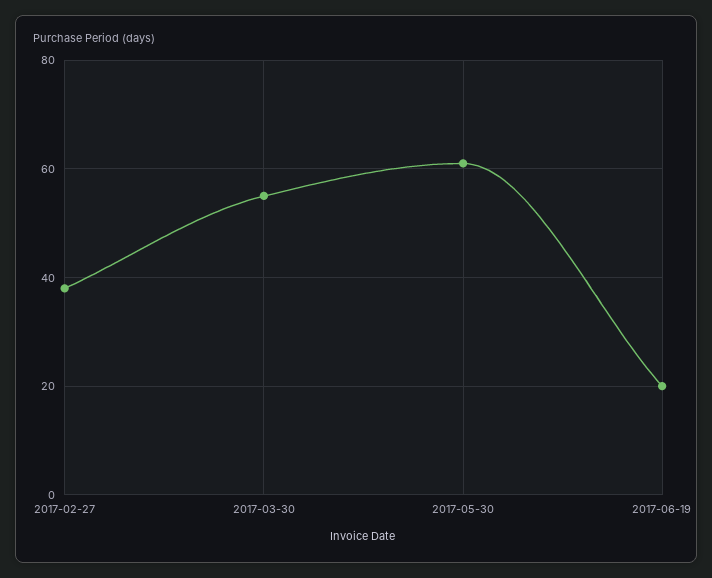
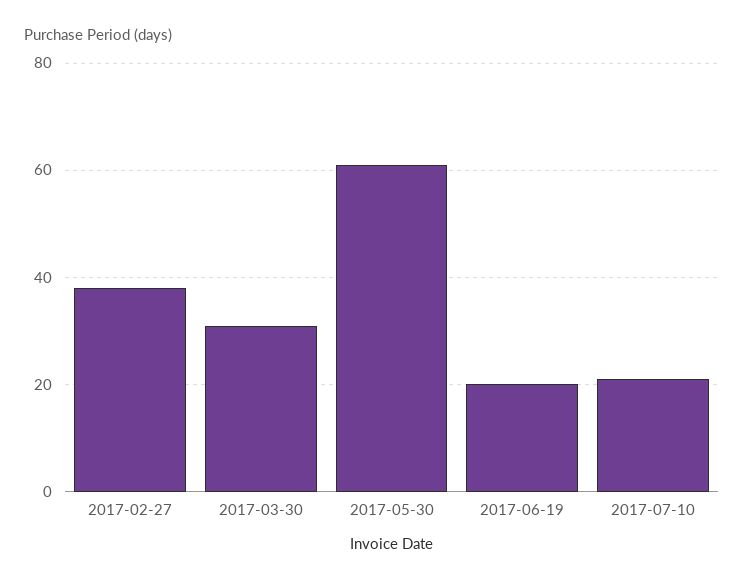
2017-03-30: 55 -> 30
2017-07-10: none -> 20

